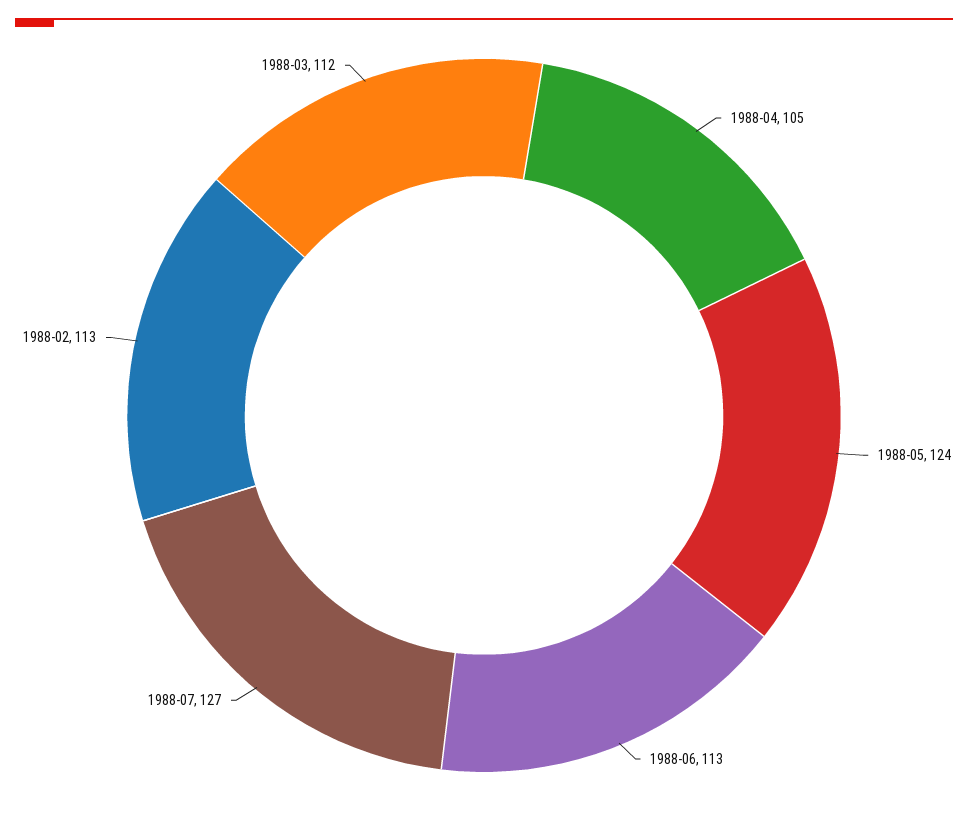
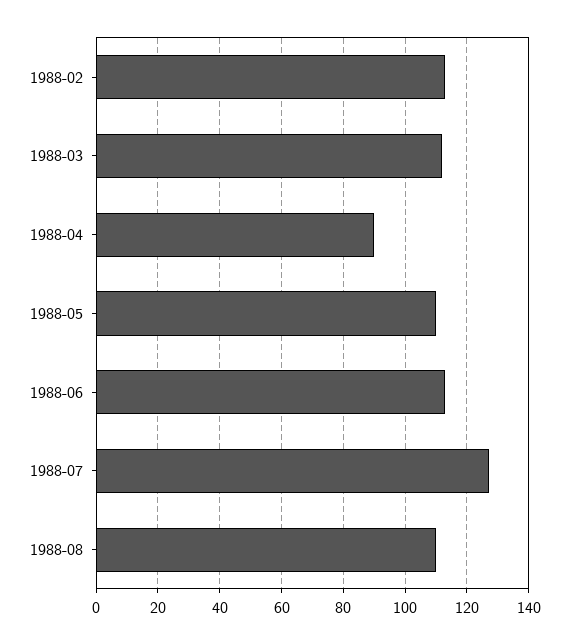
1988-04: 105 -> 90
1988-05: 124 -> 110
1988-08: none -> 110

